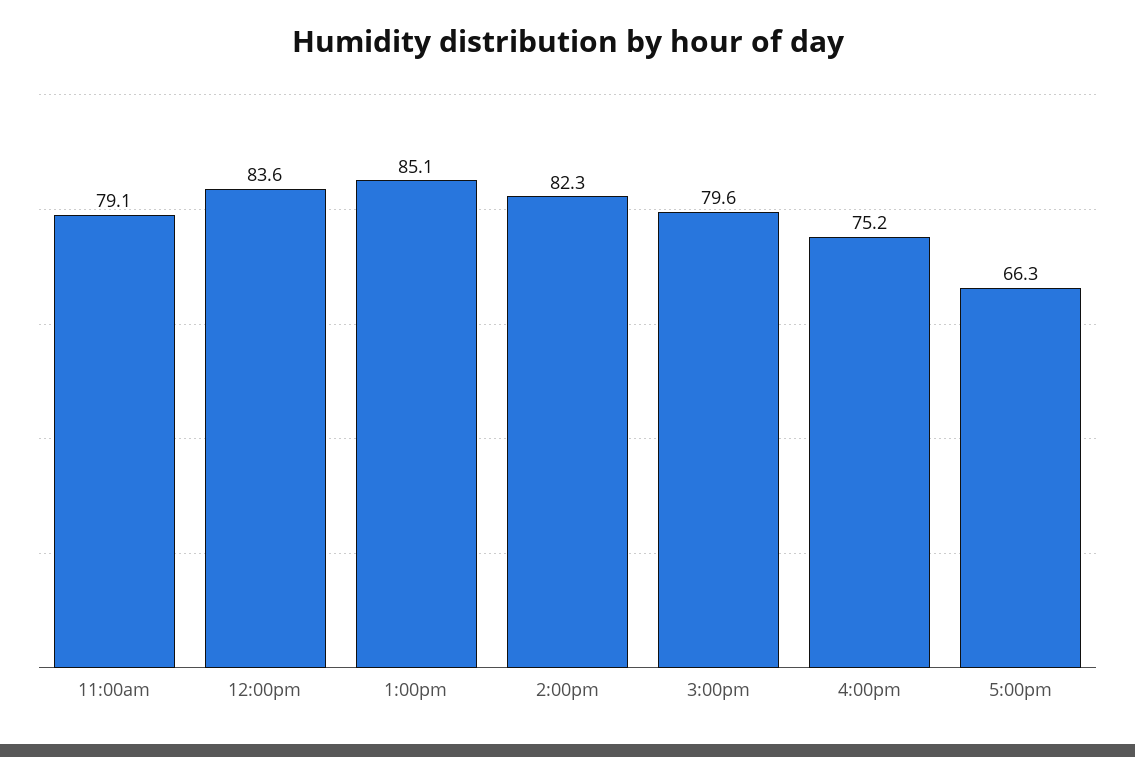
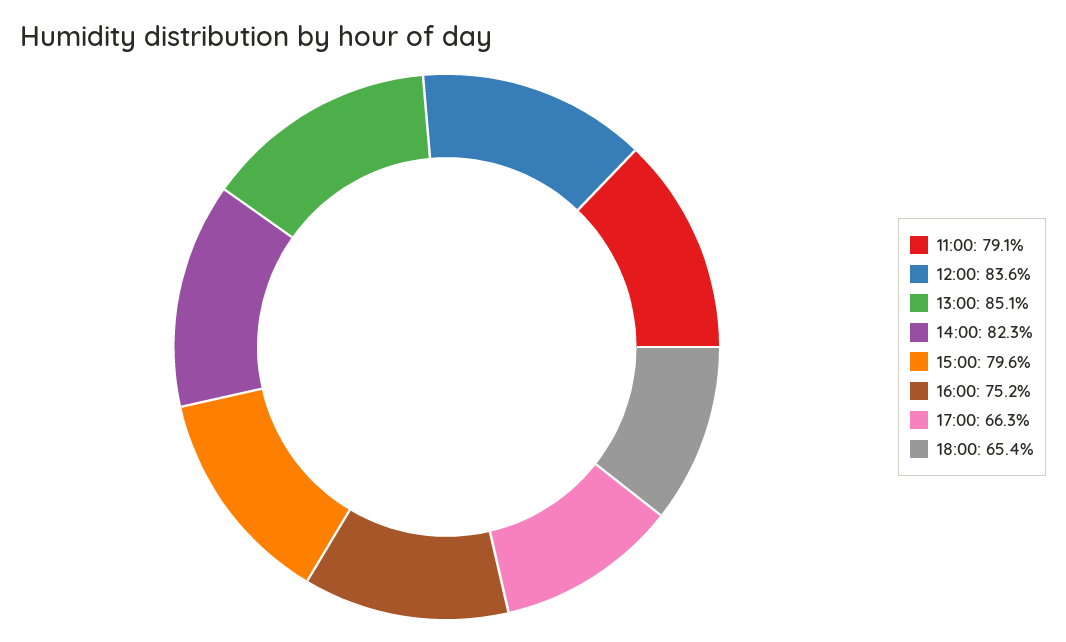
18:00: none -> 65.4

